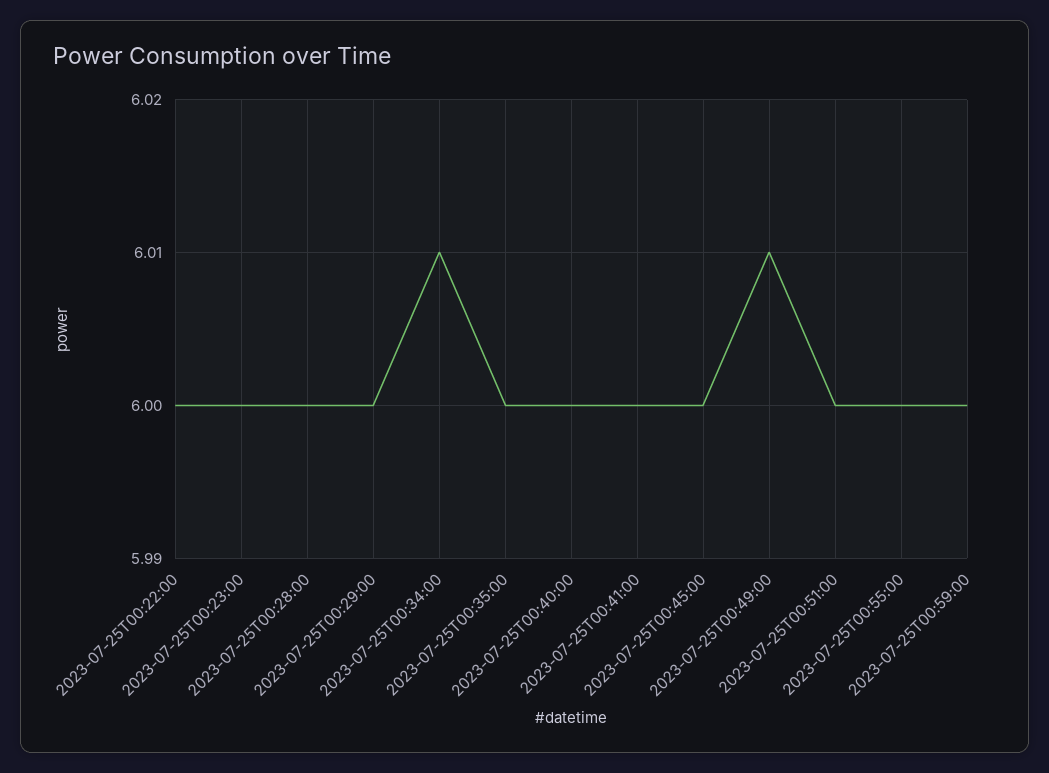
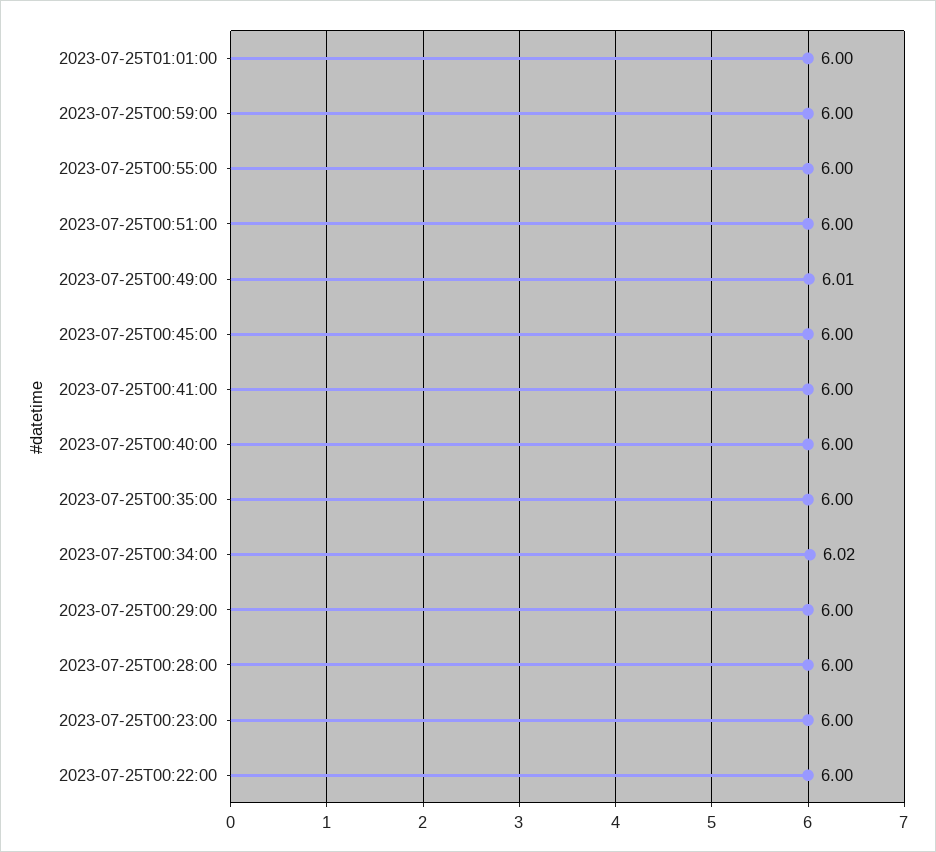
2023-07-25T00:34:00: 6.01 -> 6.02
2023-07-25T01:01:00: none -> 6

